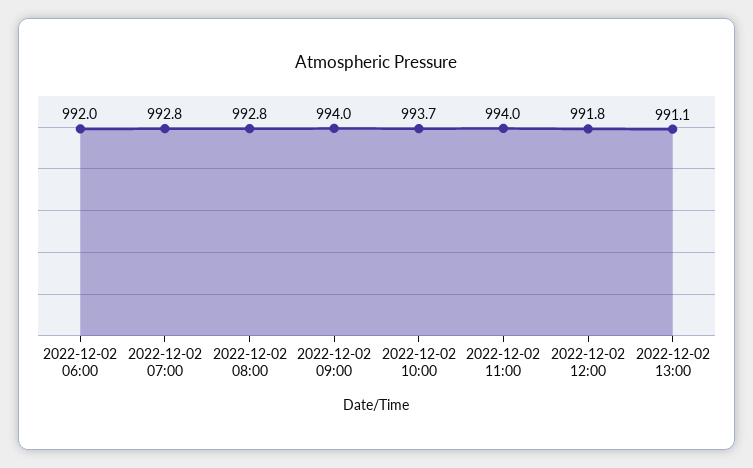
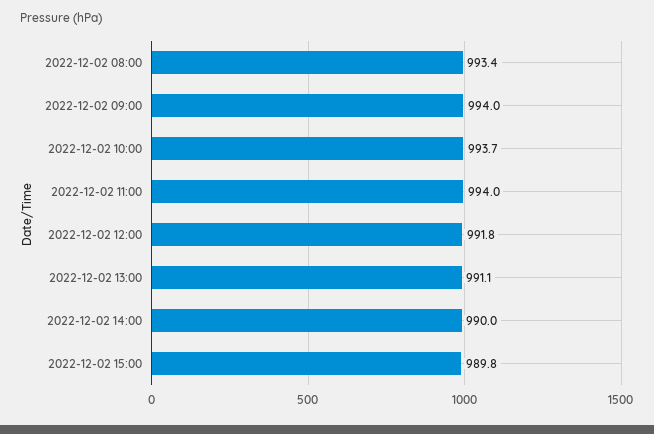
2022-12-02 06:00: 992 -> none
2022-12-02 07:00: 992.8 -> none
2022-12-02 08:00: 992.8 -> 993.4
2022-12-02 14:00: none -> 990
2022-12-02 15:00: none -> 989.8

